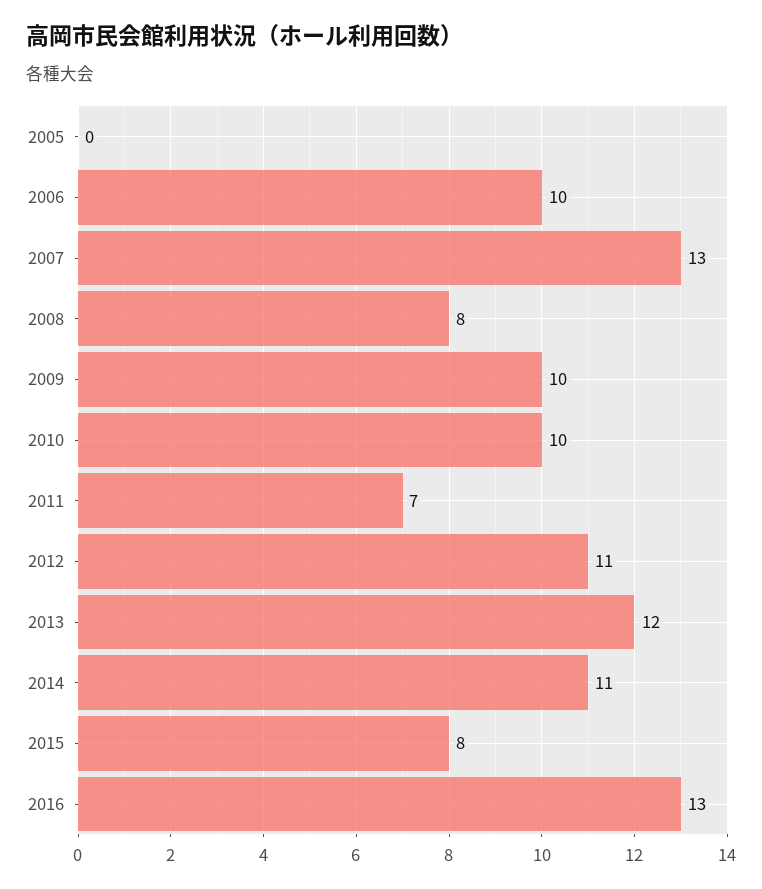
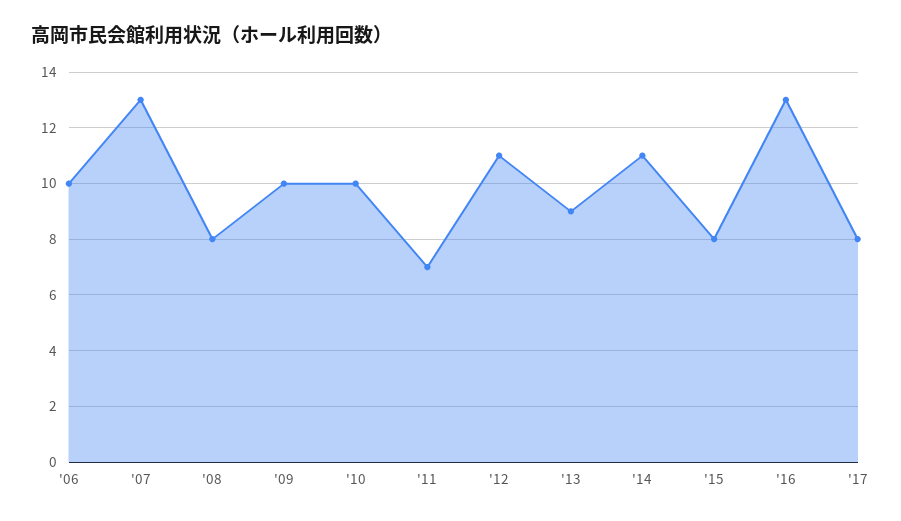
2005: 0 -> none
2013: 12 -> 9
'17: none -> 8

